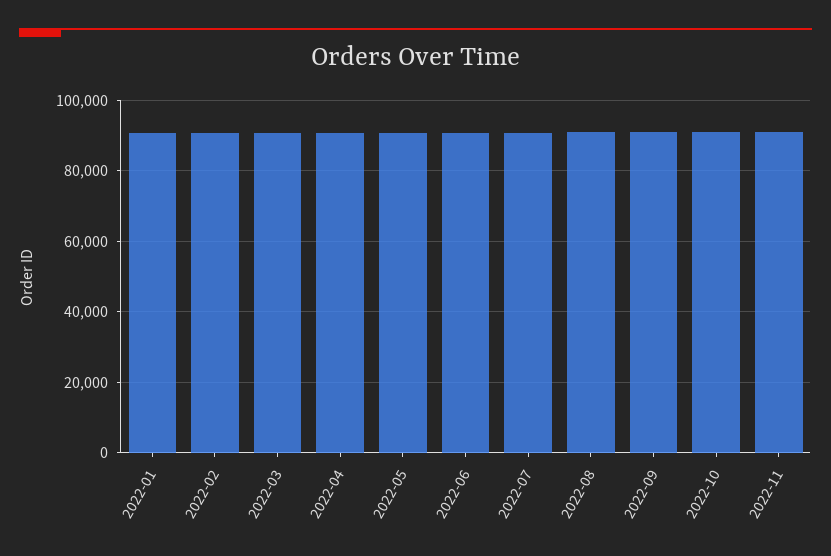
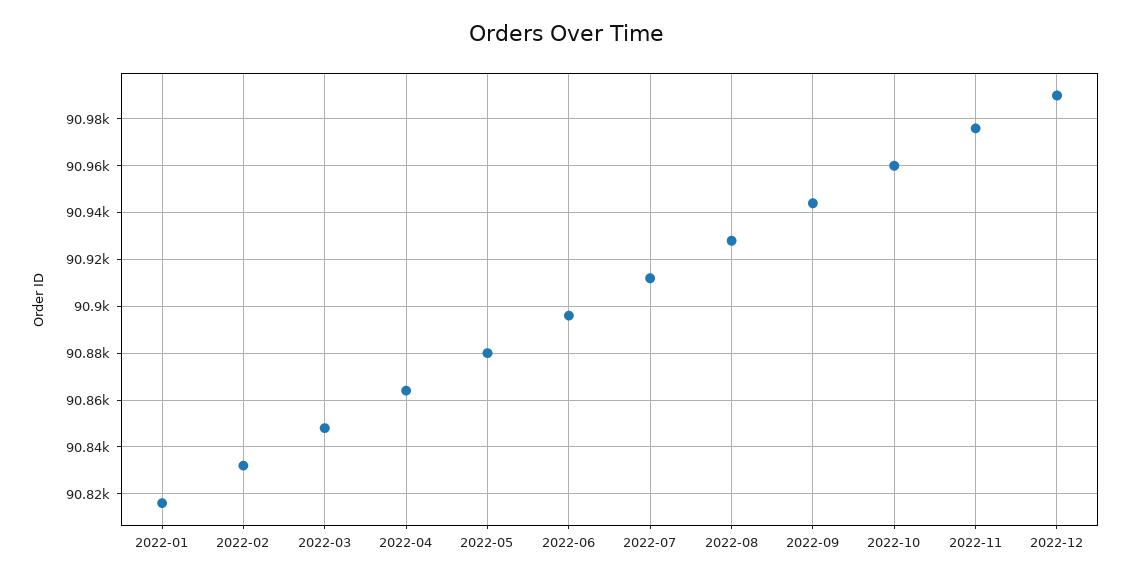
2022-12: none -> 90990

